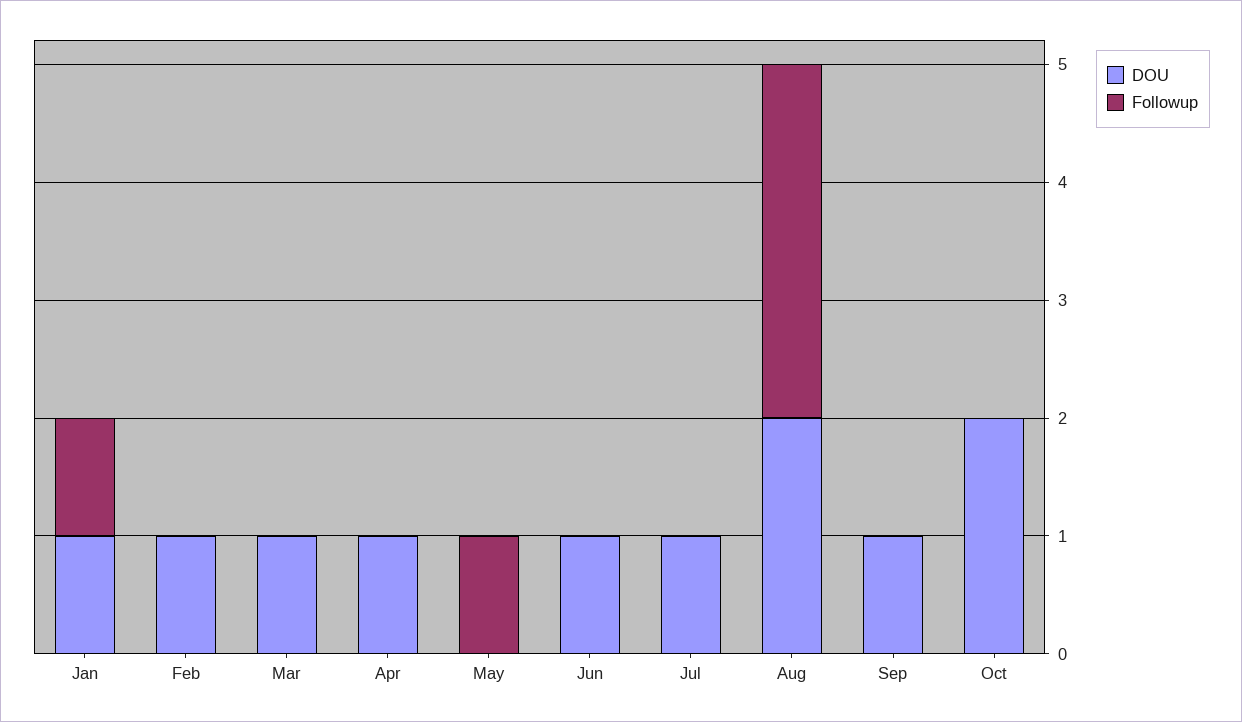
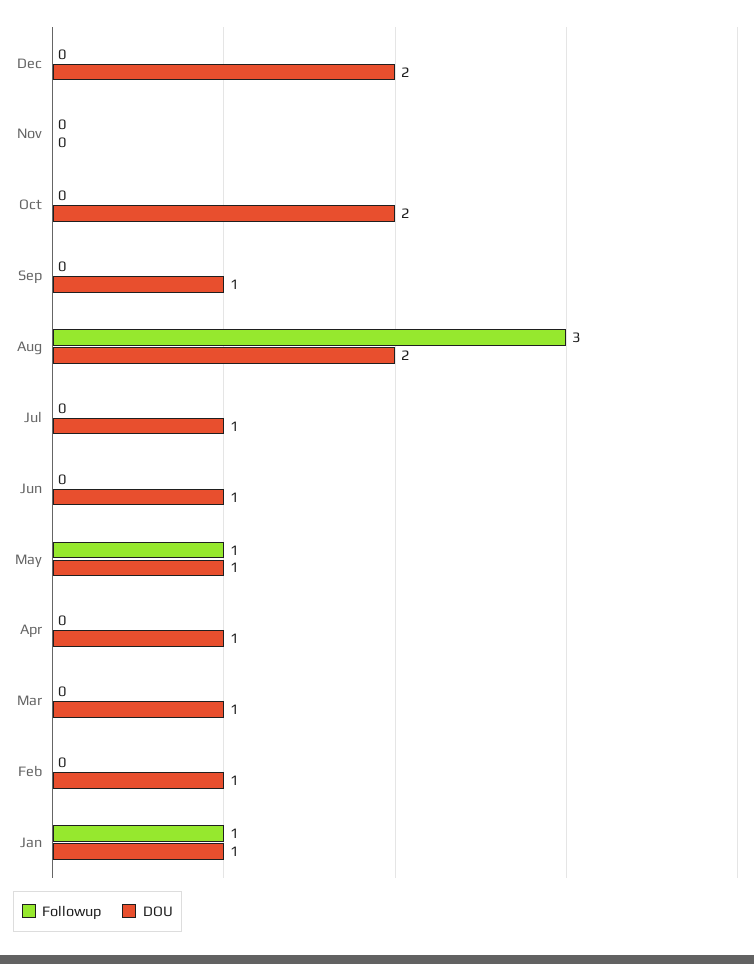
DOU, May: 0 -> 1
Followup, Dec: none -> 0
DOU, Dec: none -> 2
Followup, Nov: none -> 0
DOU, Nov: none -> 0

